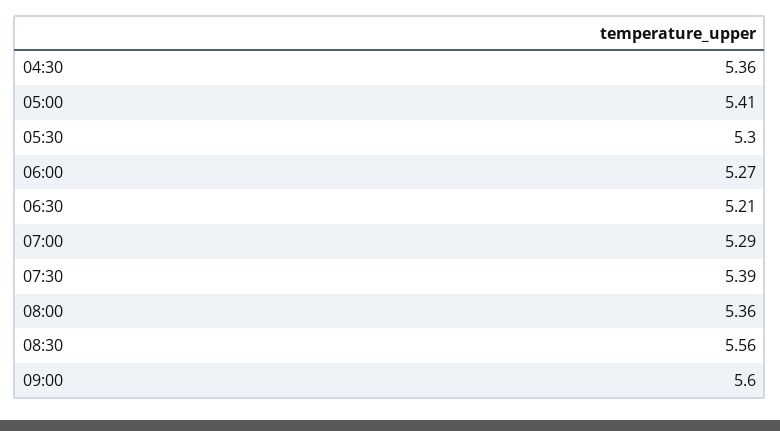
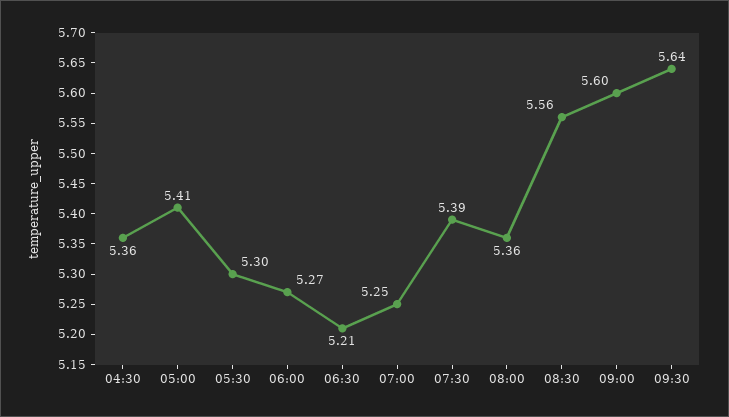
07:00: 5.29 -> 5.25
09:30: none -> 5.64

